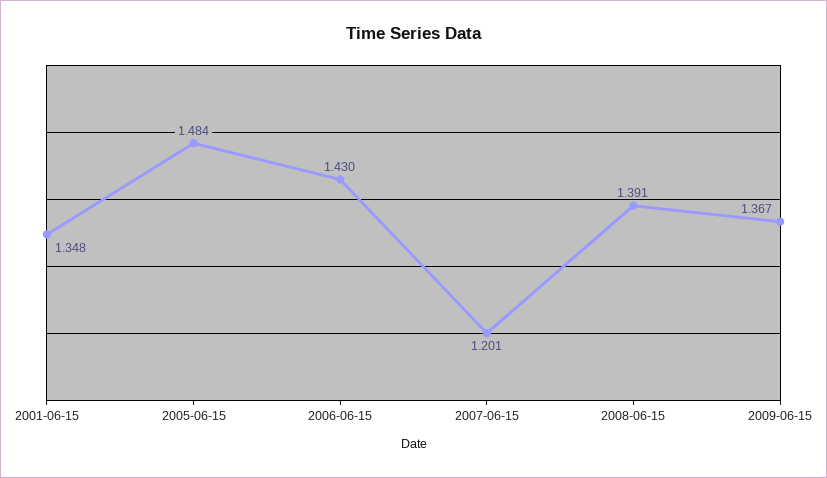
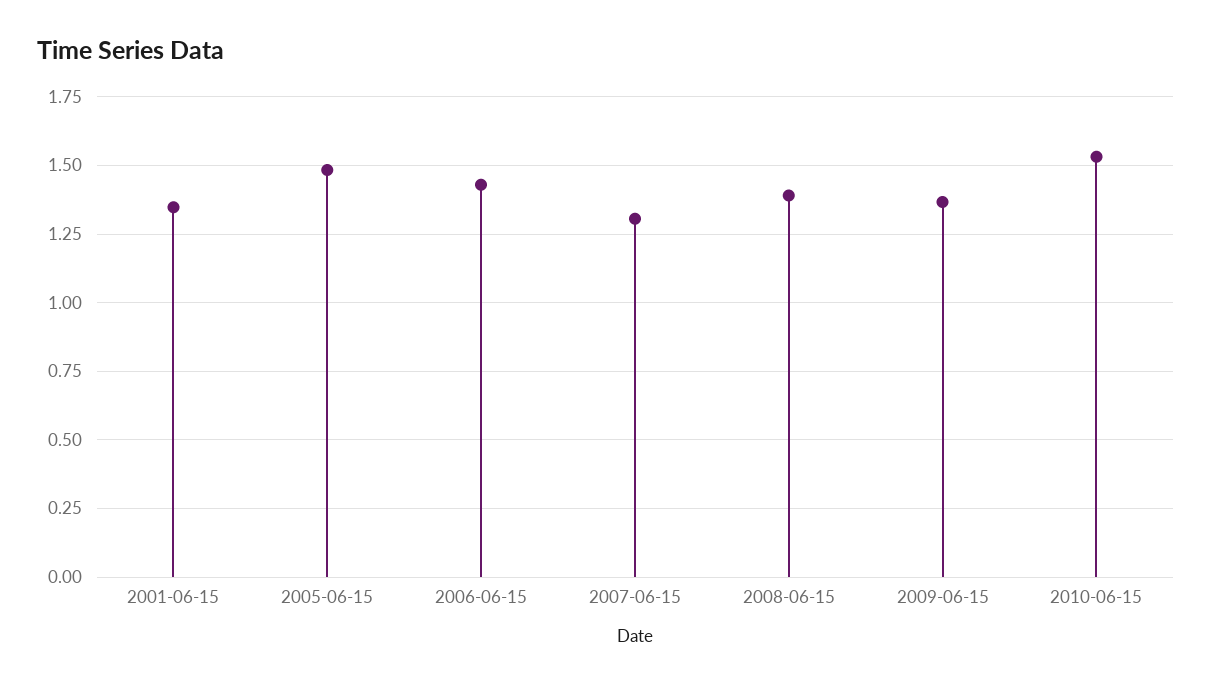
2007-06-15: 1.201 -> 1.3
2010-06-15: none -> 1.525

